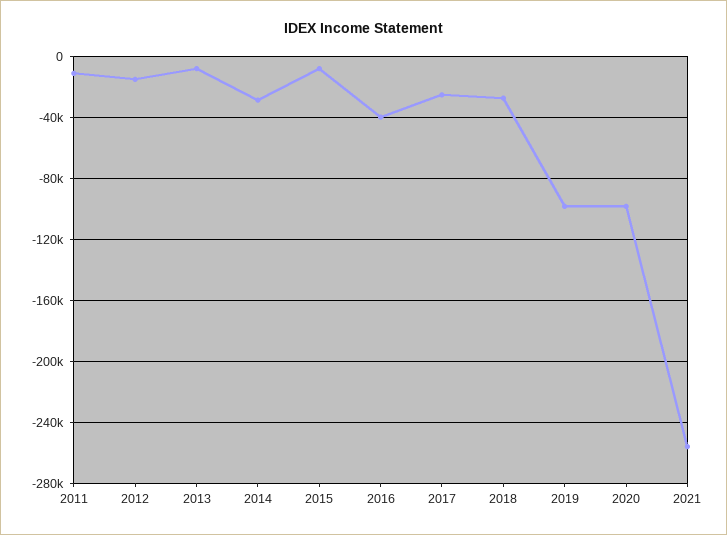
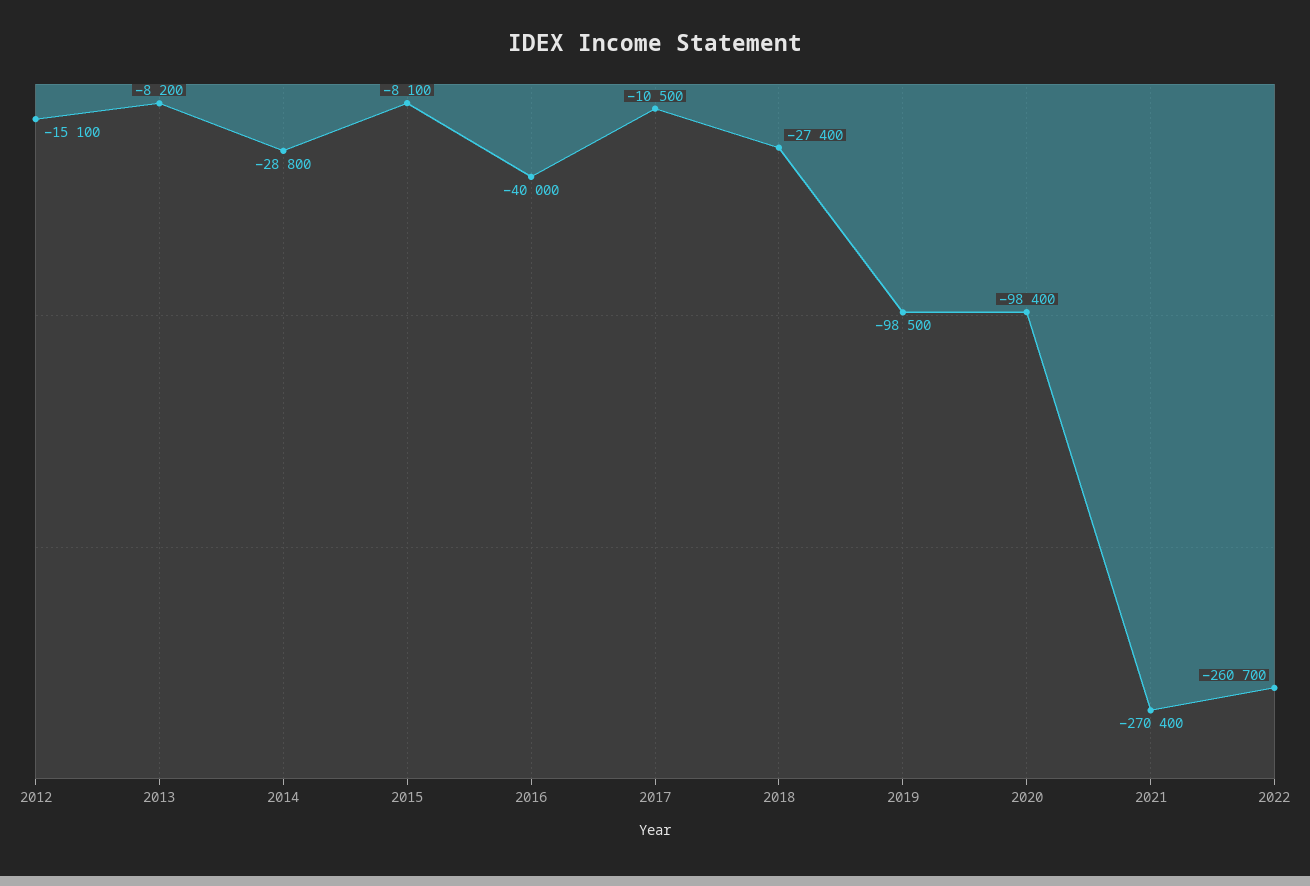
2011: -10000 -> none
2017: -25000 -> -10500
2021: -255000 -> -270400
2022: none -> -260700

